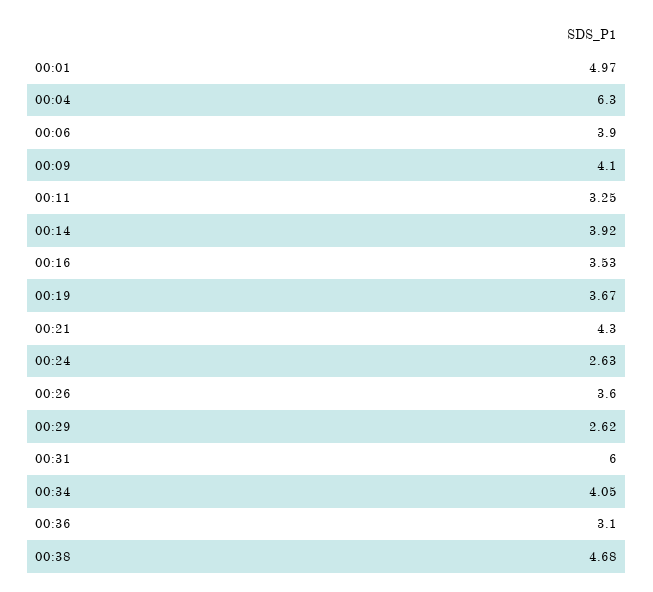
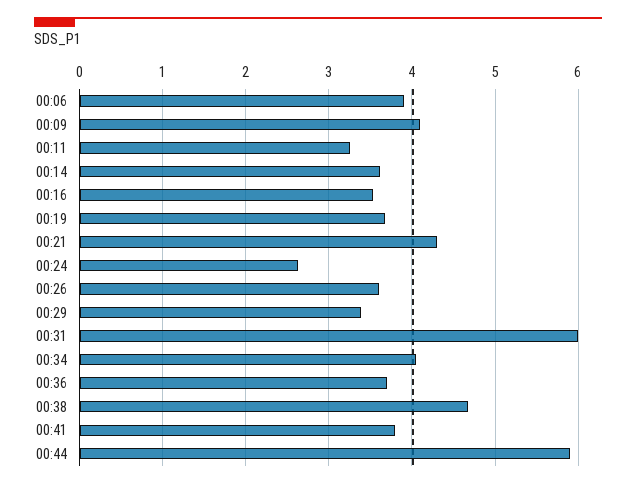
00:01: 4.97 -> none
00:04: 6.3 -> none
00:14: 3.92 -> 3.6
00:29: 2.62 -> 3.4
00:36: 3.1 -> 3.7
00:41: none -> 3.8
00:44: none -> 5.9

